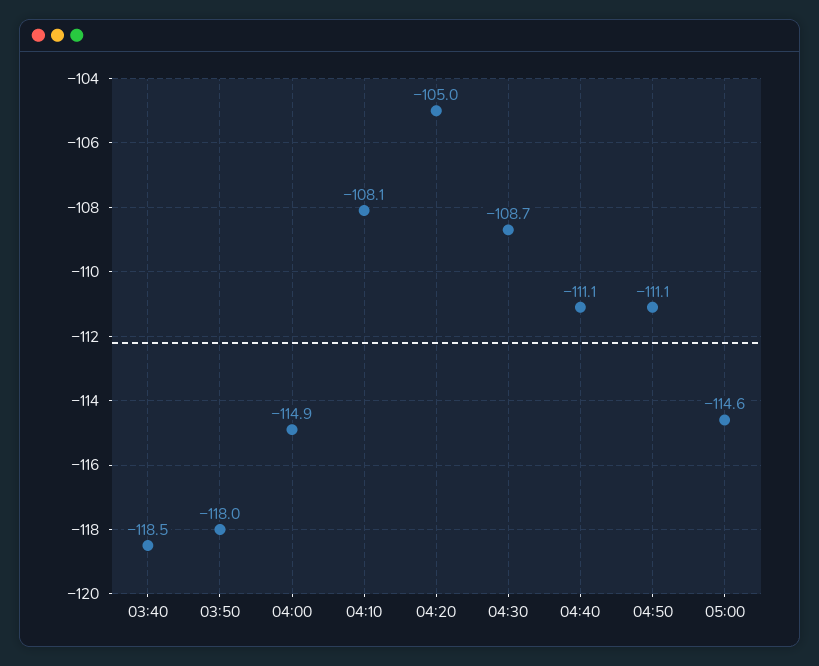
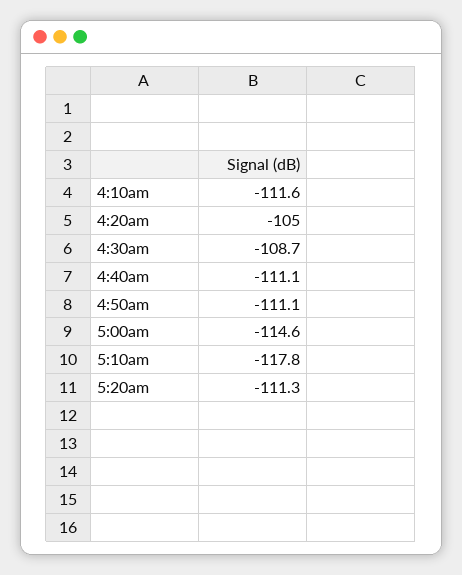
03:40: -118.5 -> none
03:50: -118 -> none
04:00: -114.9 -> none
04:10: -108.1 -> -111.6
5:10am: none -> -117.8
5:20am: none -> -111.3

